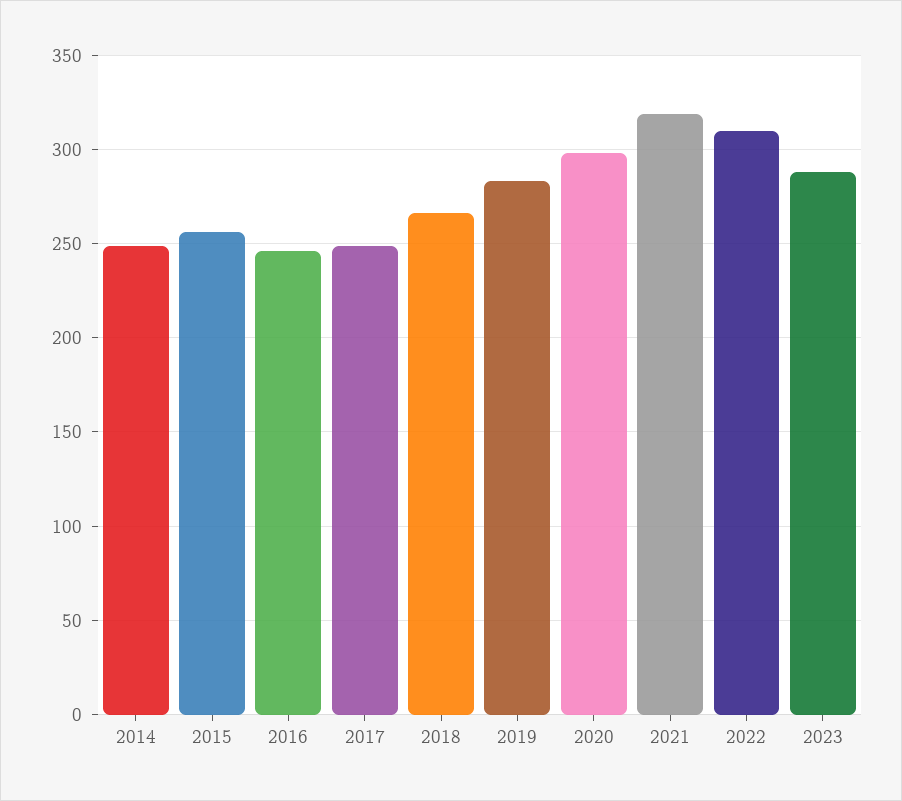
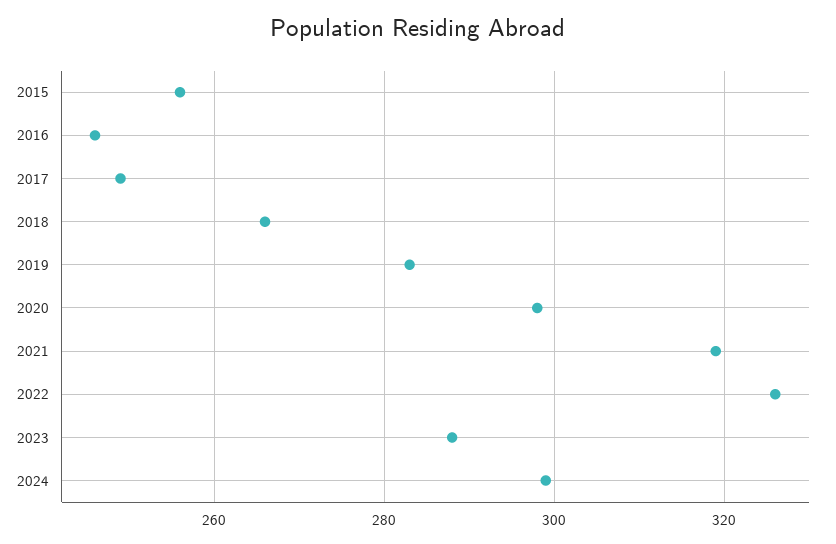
2014: 250 -> none
2022: 310 -> 325
2024: none -> 300

